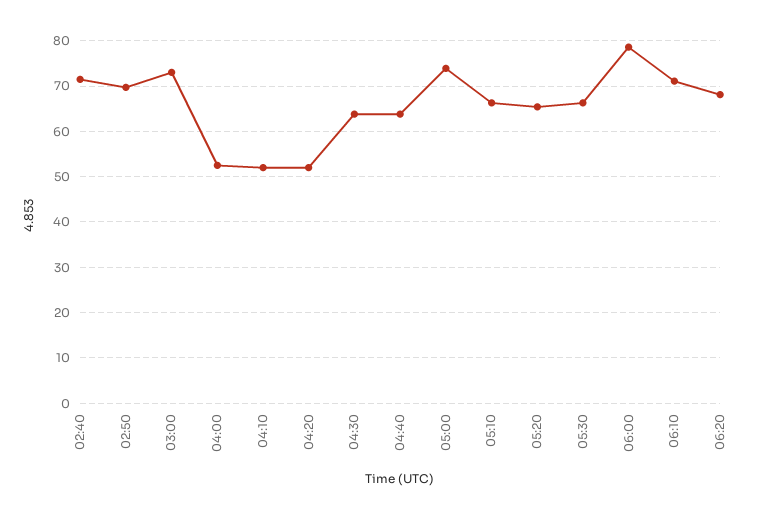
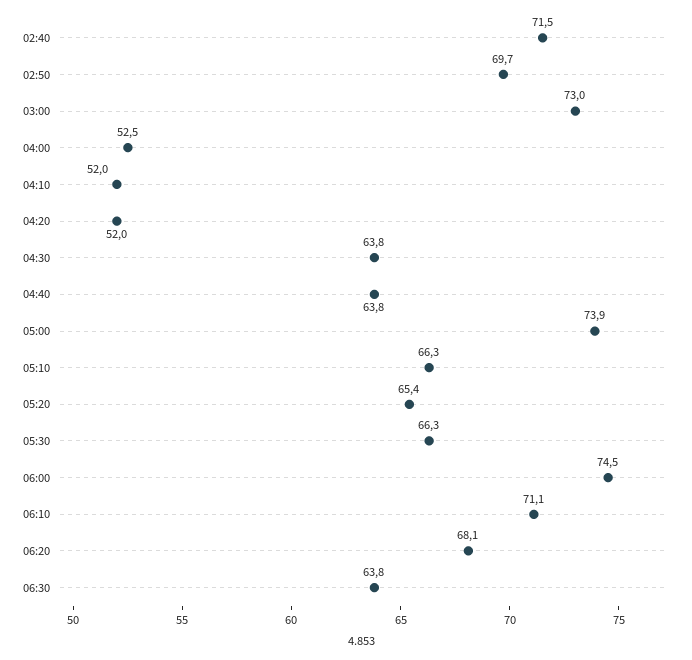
06:00: 78 -> 74.5
06:30: none -> 63.8

